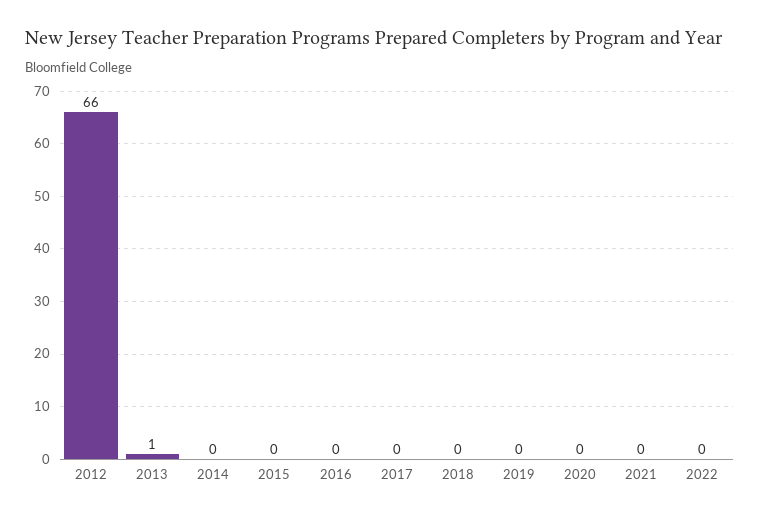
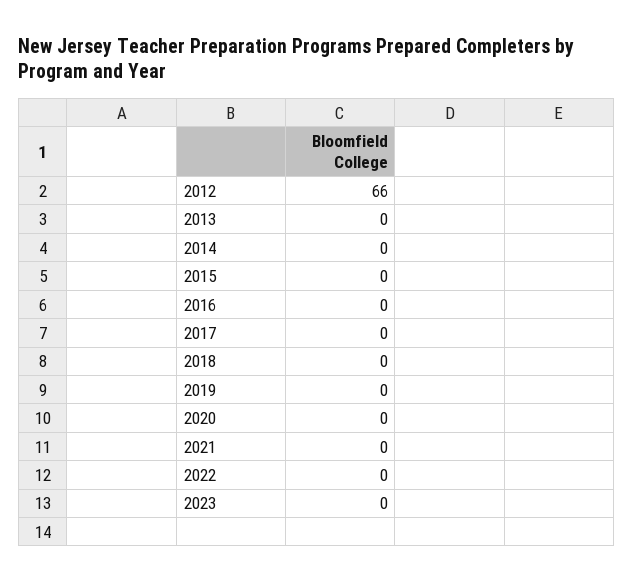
2013: 1 -> 0
2023: none -> 0

